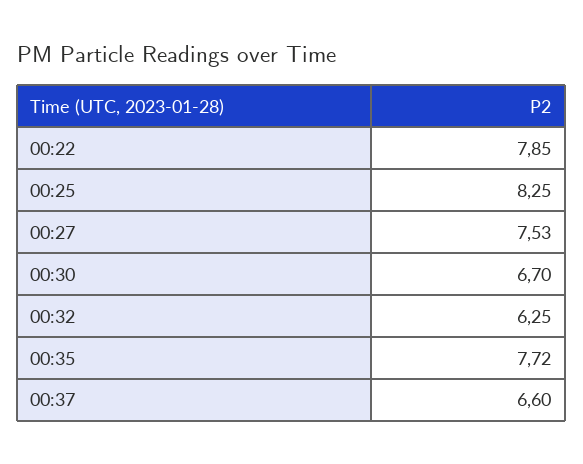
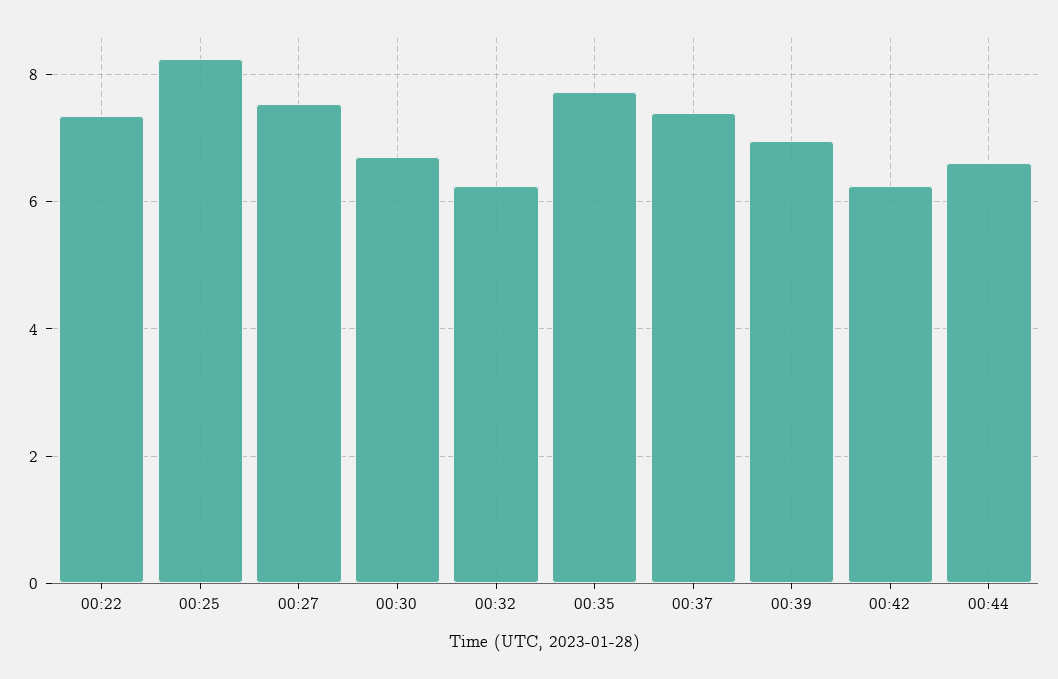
00:22: 7.85 -> 7.4
00:37: 6.6 -> 7.4
00:39: none -> 7
00:42: none -> 6.2
00:44: none -> 6.6

